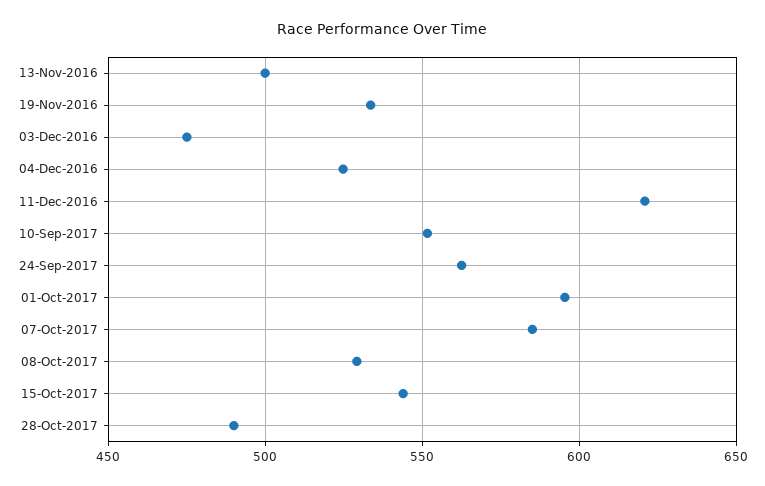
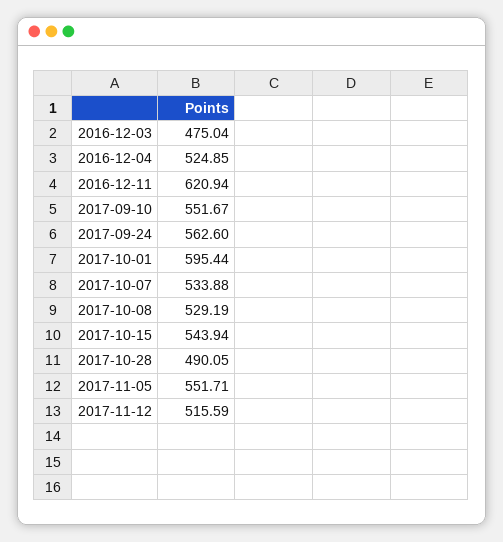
13-Nov-2016: 500 -> none
19-Nov-2016: 535 -> none
07-Oct-2017: 585 -> 533.88
2017-11-05: none -> 551.71
2017-11-12: none -> 515.59

